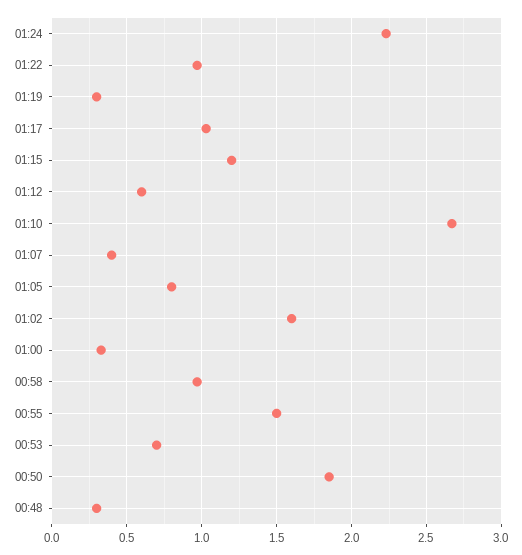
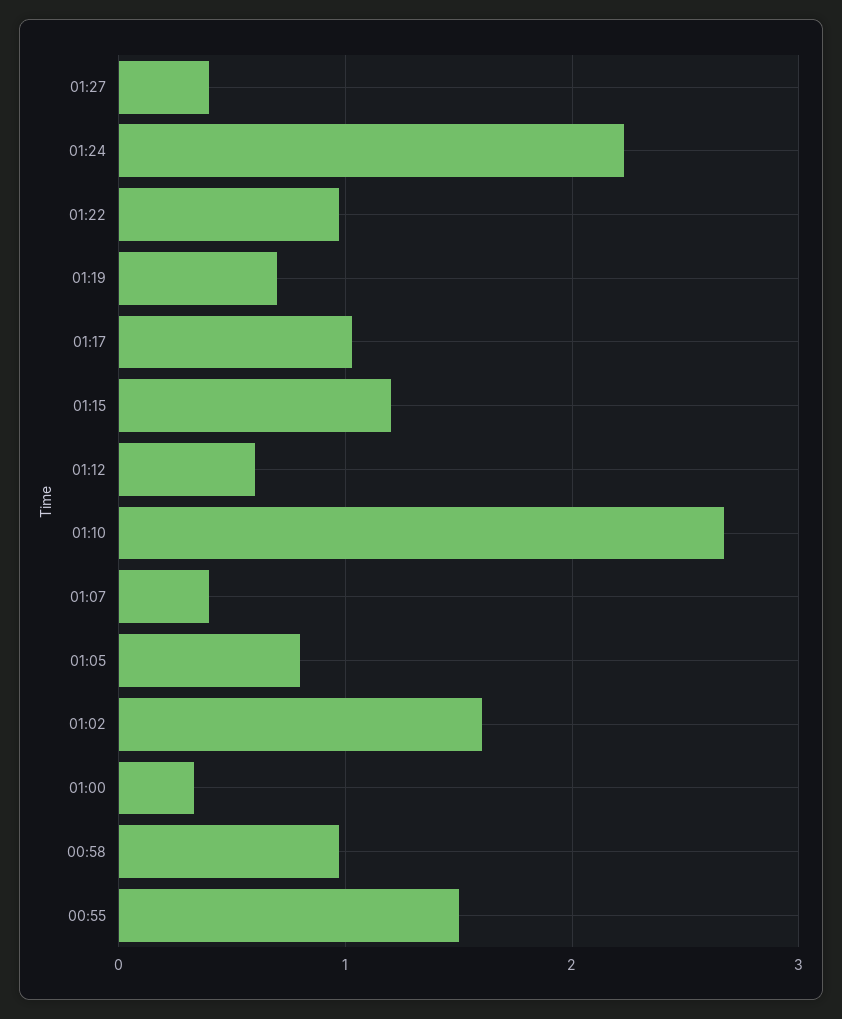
01:19: 0.3 -> 0.7
00:53: 0.7 -> none
00:50: 1.85 -> none
00:48: 0.3 -> none
01:27: none -> 0.4

